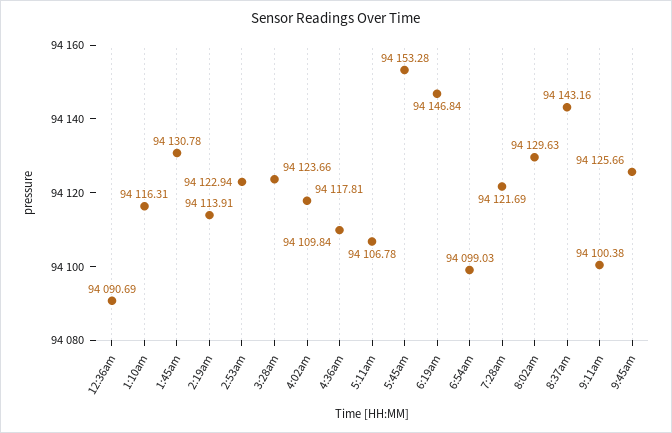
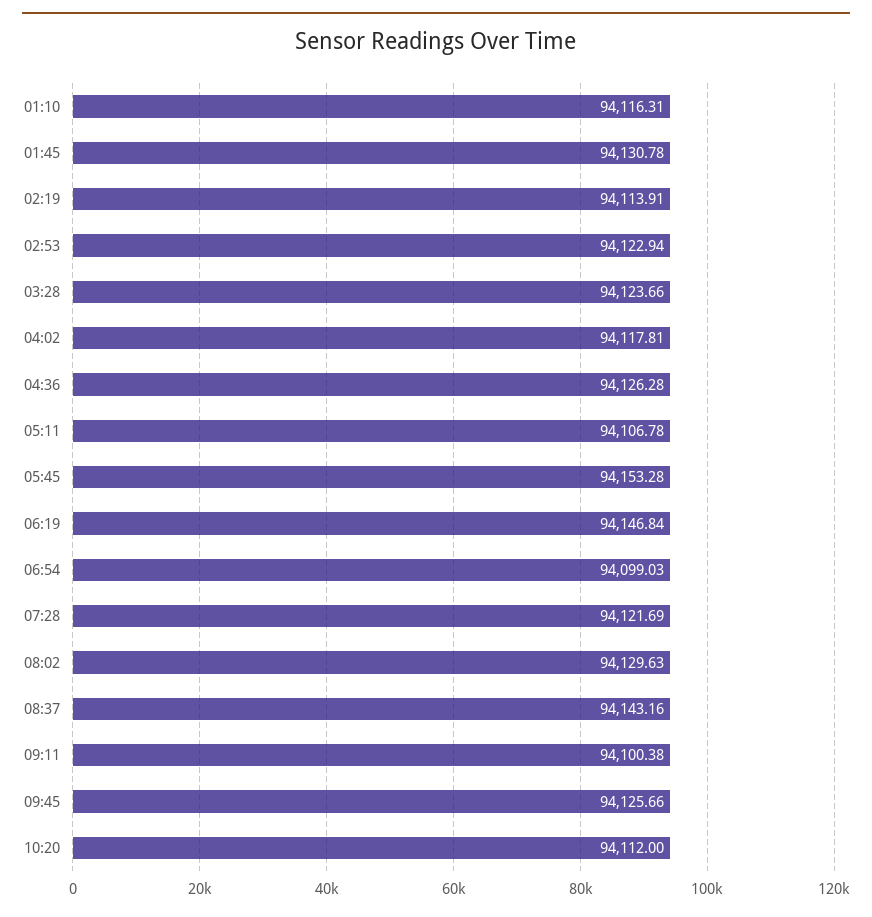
12:36am: 94090.69 -> none
4:36am: 94109.84 -> 94126.28
10:20: none -> 94112

